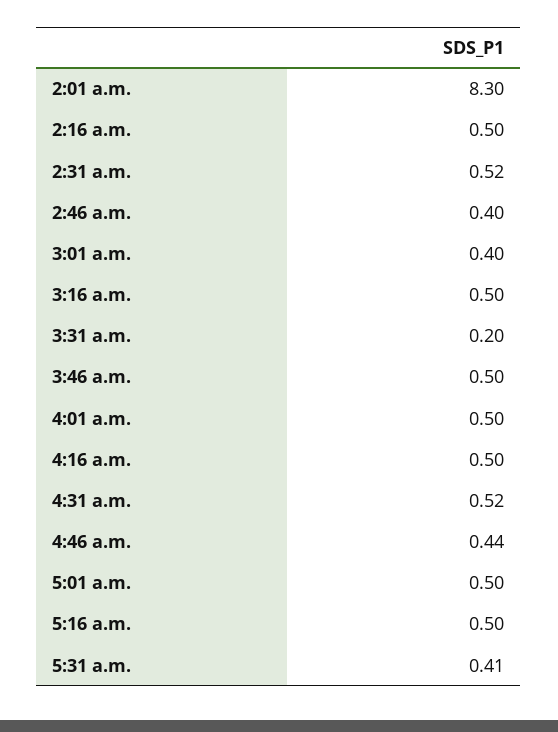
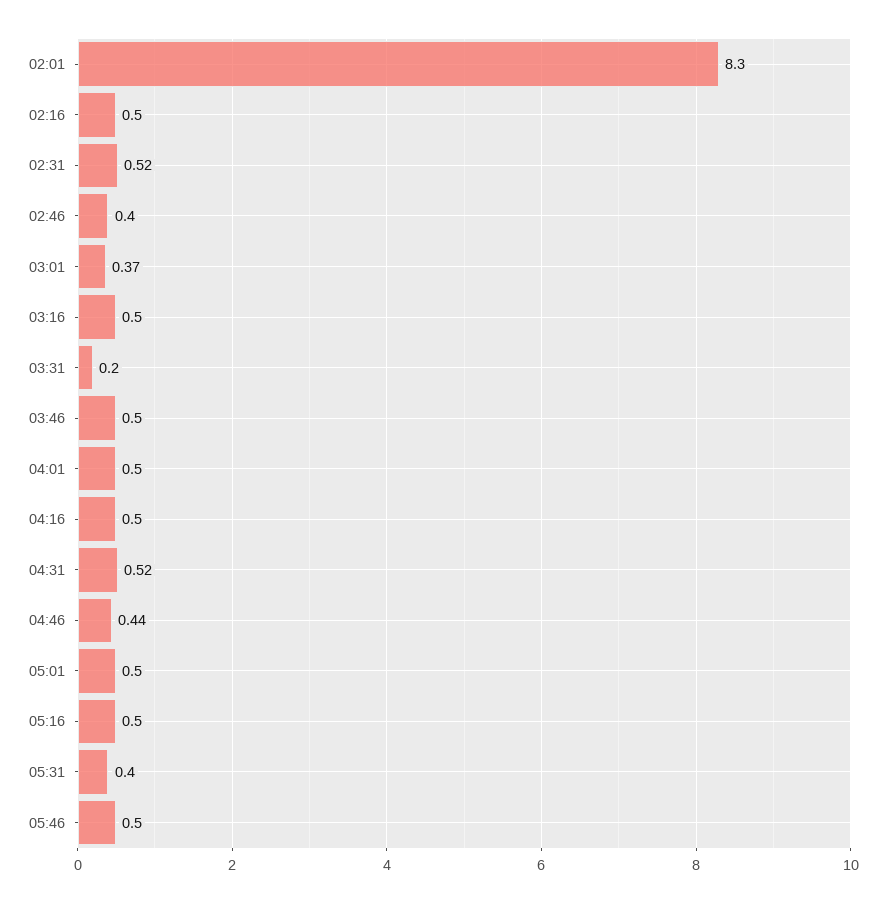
3:01 a.m.: 0.4 -> 0.37
5:31 a.m.: 0.41 -> 0.4
05:46: none -> 0.5

